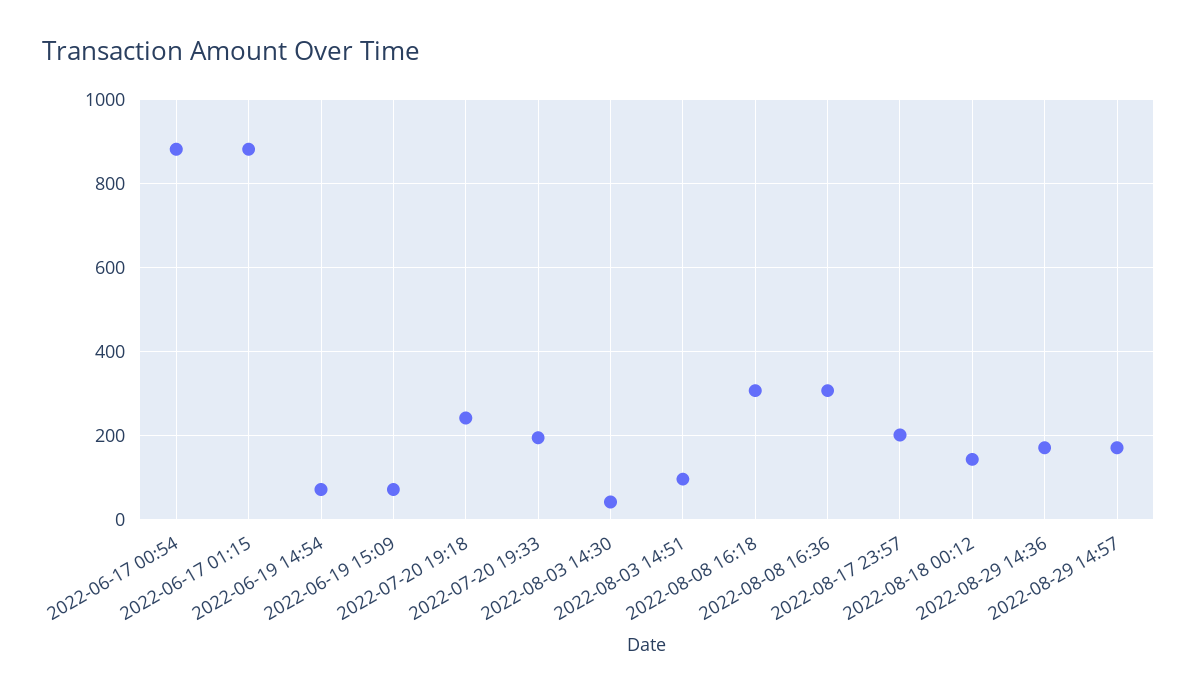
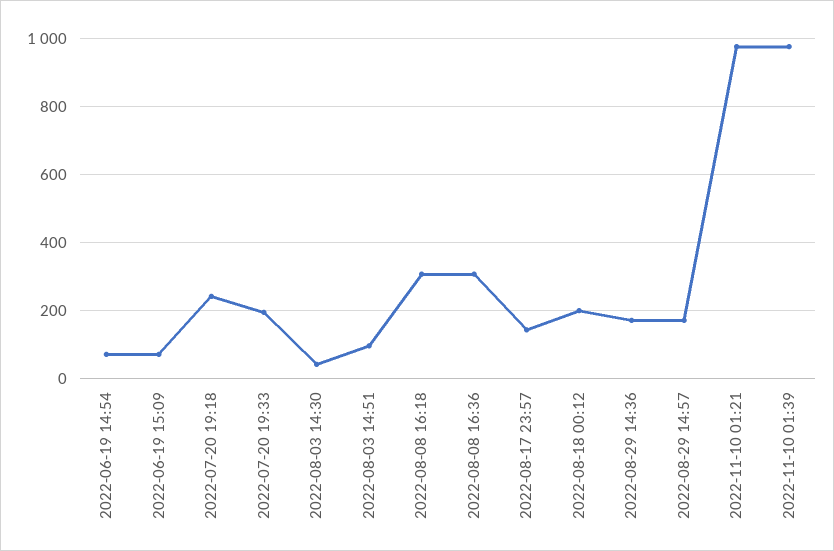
2022-06-17 00:54: 880 -> none
2022-06-17 01:15: 880 -> none
2022-08-17 23:57: 200 -> 140
2022-08-18 00:12: 140 -> 200
2022-11-10 01:21: none -> 980
2022-11-10 01:39: none -> 980

